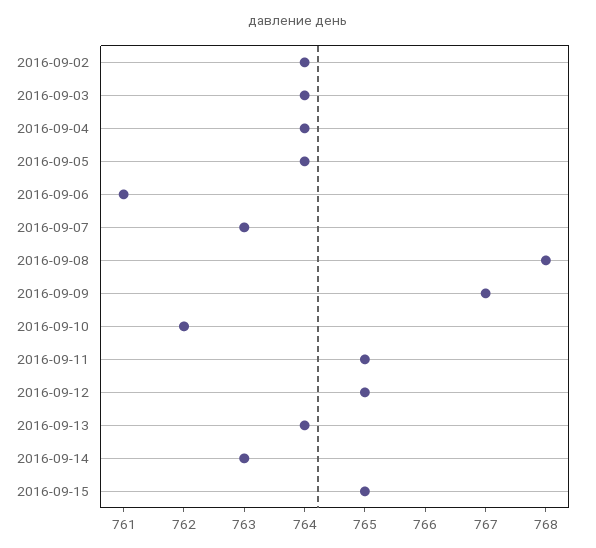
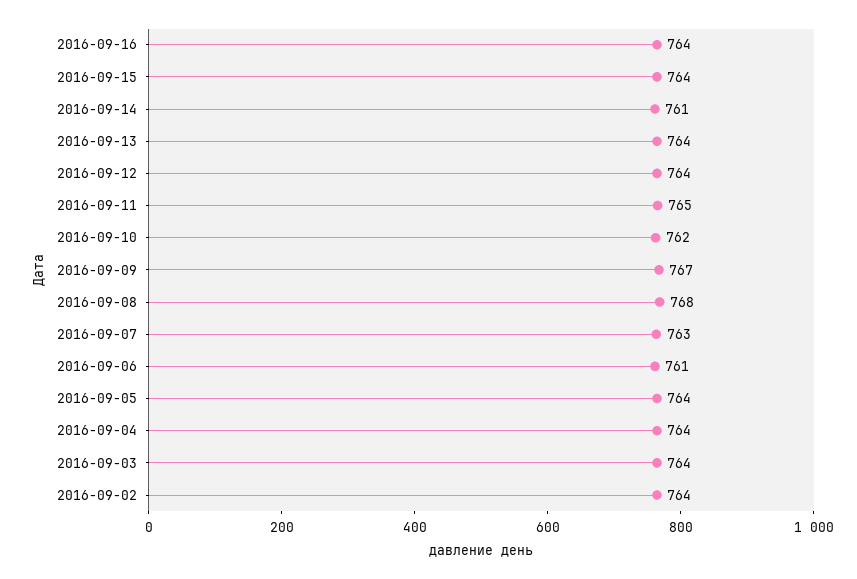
2016-09-12: 765 -> 764
2016-09-14: 763 -> 761
2016-09-15: 765 -> 764
2016-09-16: none -> 764

